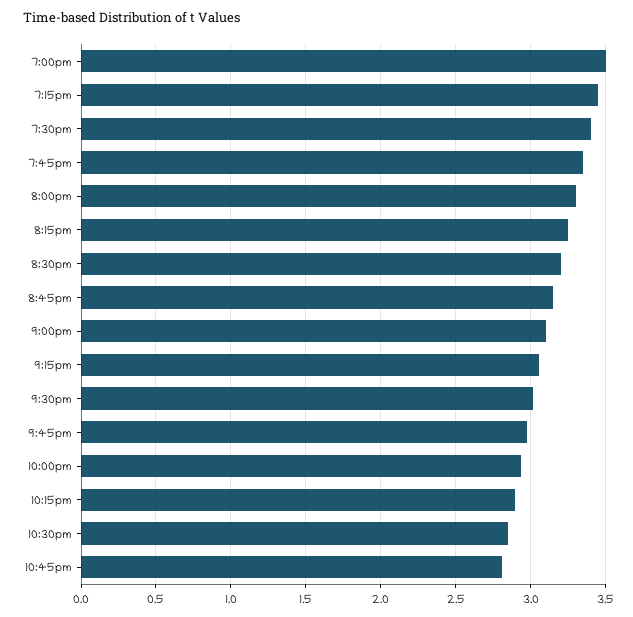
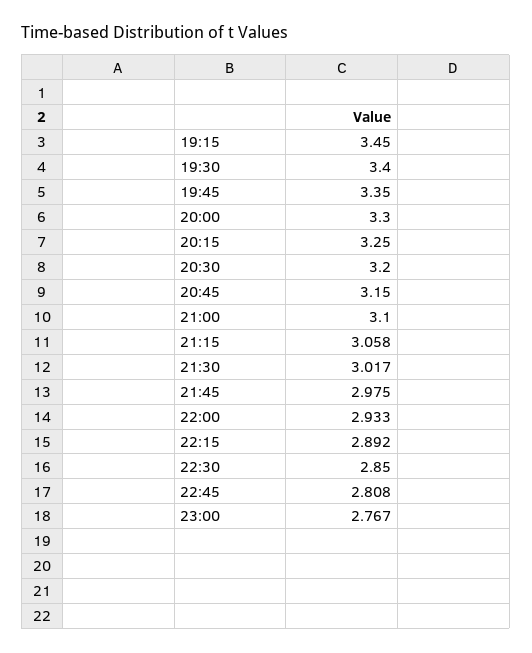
7:00pm: 3.5 -> none
23:00: none -> 2.767

